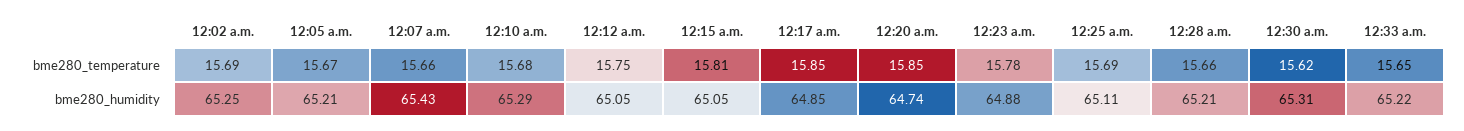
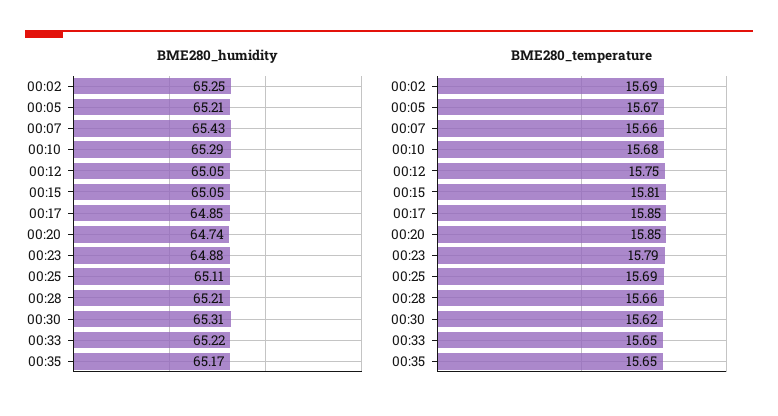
bme280_temperature, 12:23 a.m.: 15.78 -> 15.79
bme280_humidity, 00:35: none -> 65.17
bme280_temperature, 00:35: none -> 15.65

